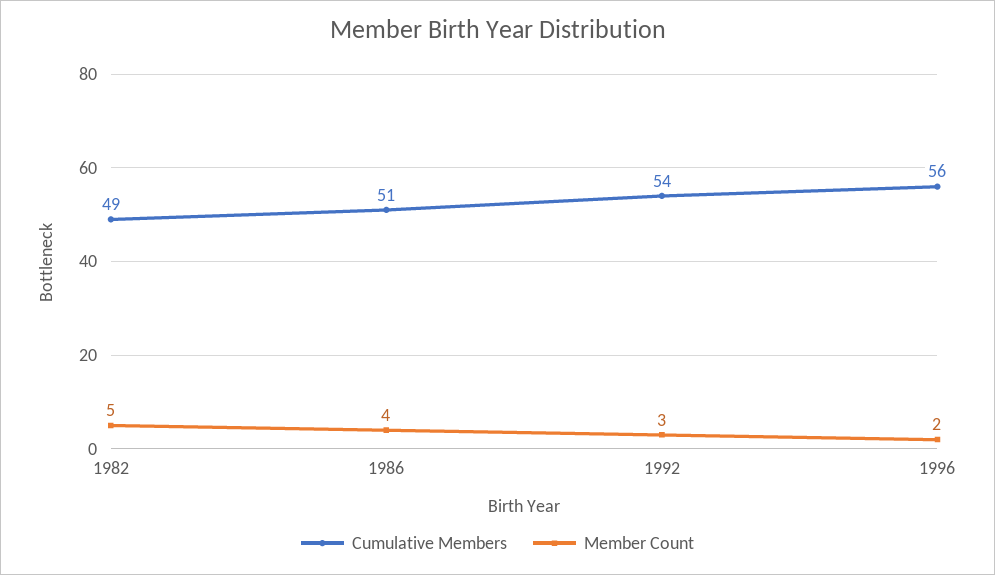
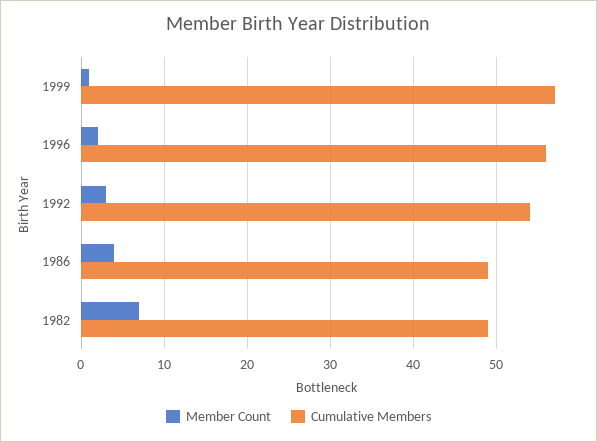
Member Count, 1982: 5 -> 7
Cumulative Members, 1986: 51 -> 49
Member Count, 1999: none -> 1
Cumulative Members, 1999: none -> 57

